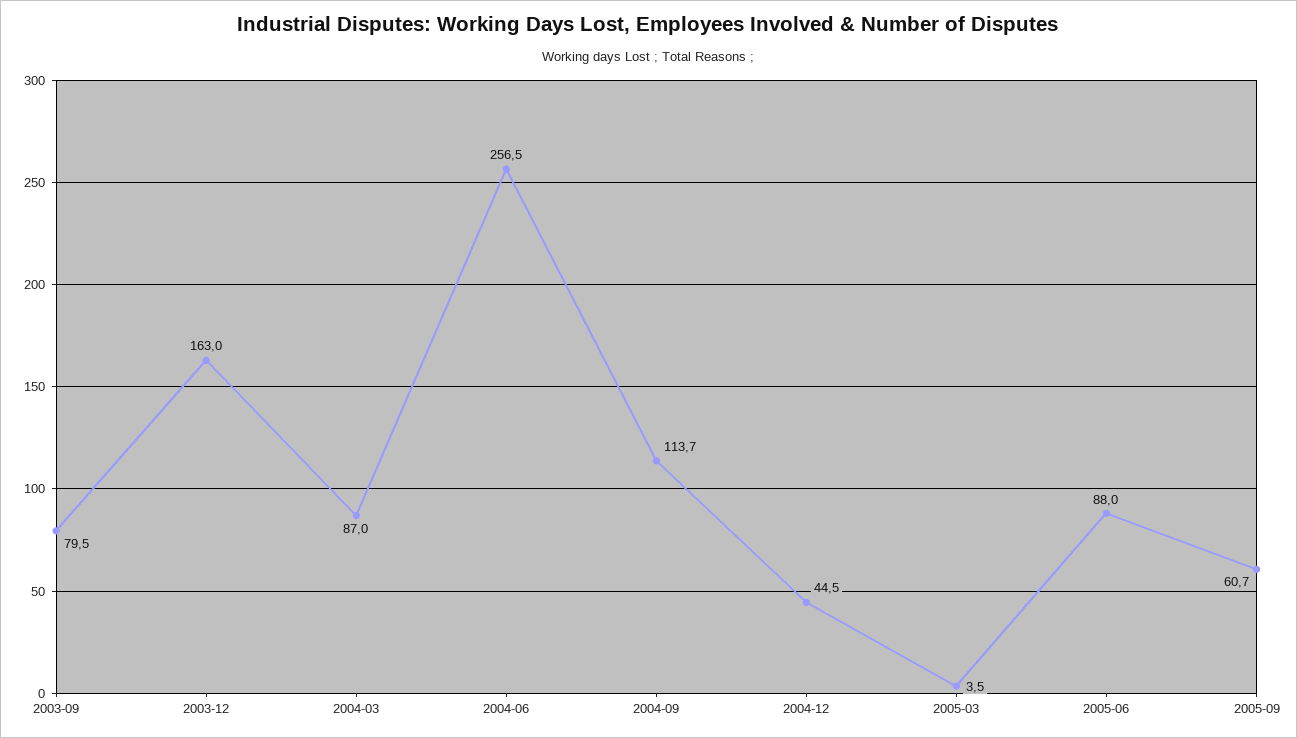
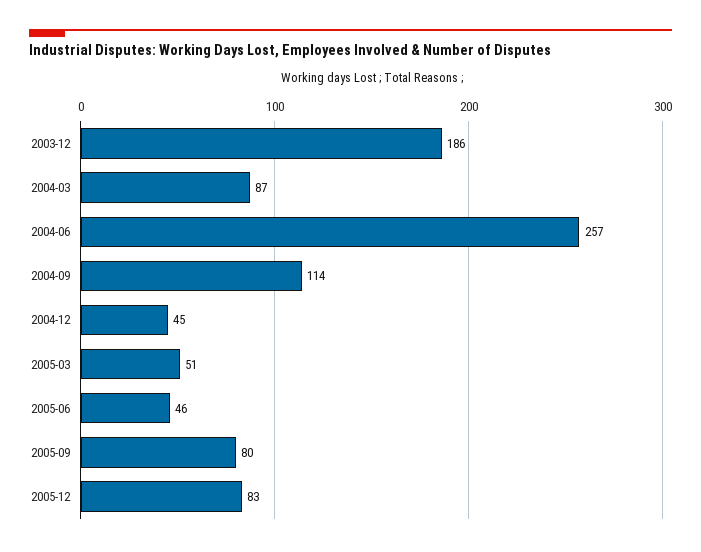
2003-09: 79.5 -> none
2003-12: 163 -> 186
2005-03: 3.5 -> 51
2005-06: 88 -> 46
2005-09: 60.7 -> 80
2005-12: none -> 83

